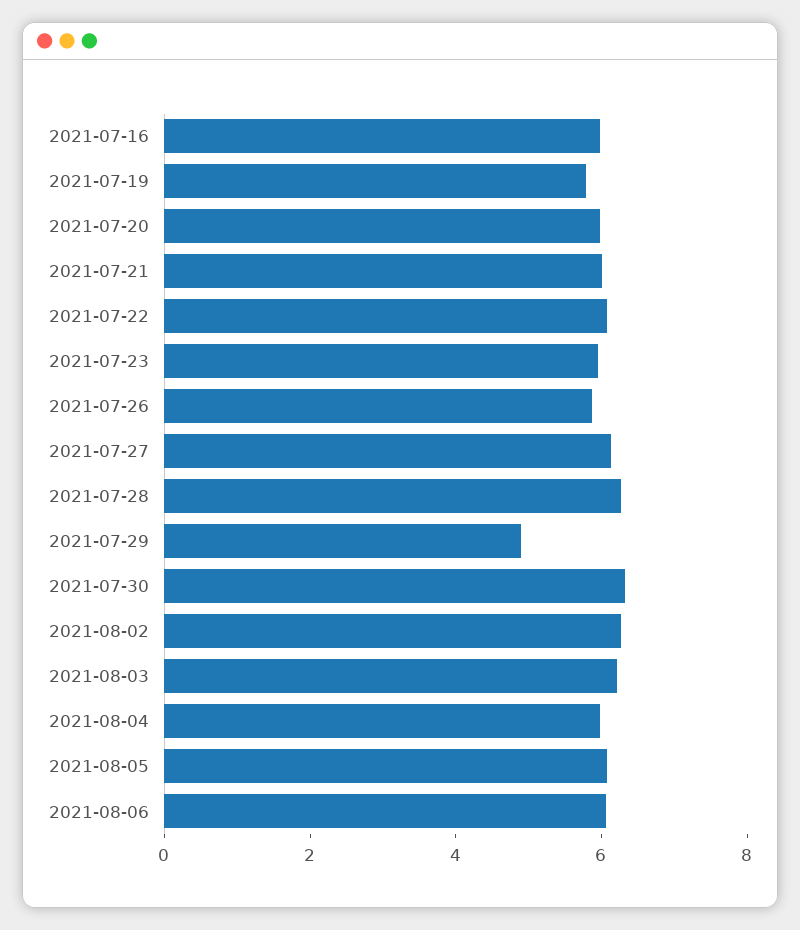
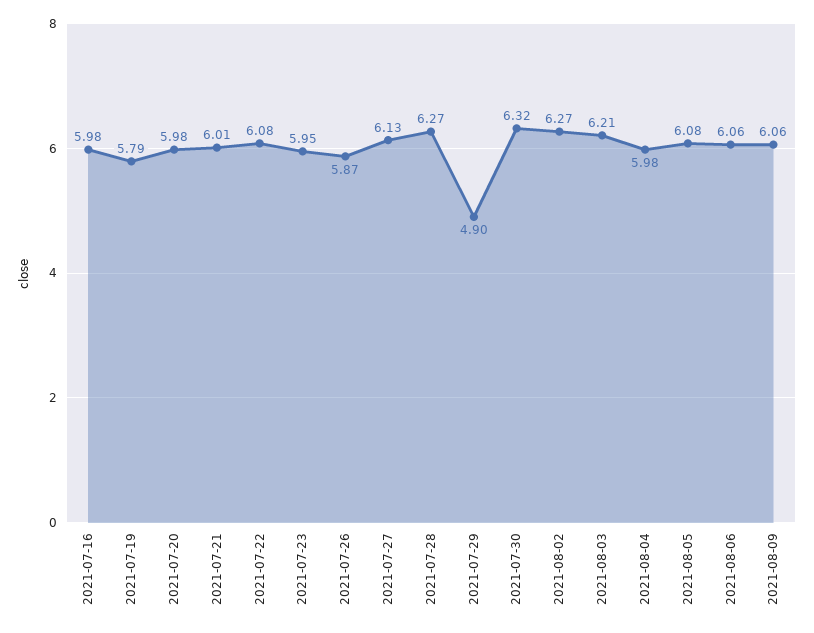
2021-08-09: none -> 6.06

